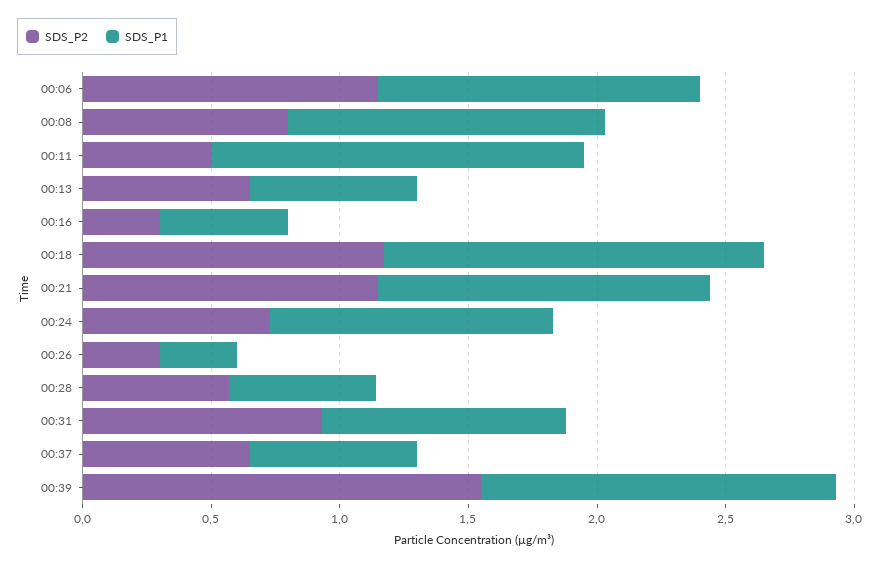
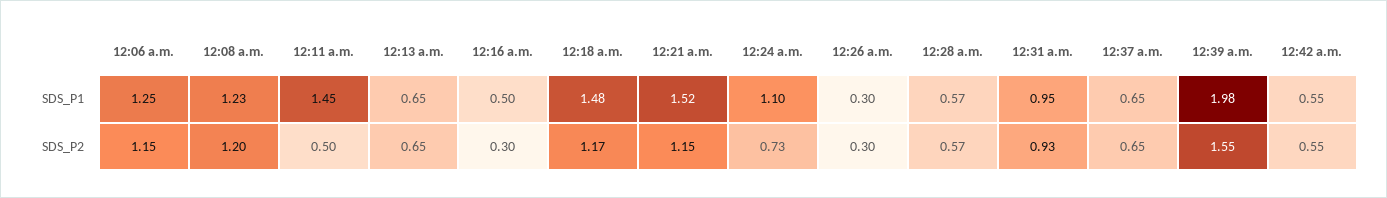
SDS_P2, 00:08: 0.8 -> 1.2
SDS_P1, 00:21: 1.3 -> 1.52
SDS_P1, 00:39: 1.4 -> 1.98
SDS_P1, 12:42 a.m.: none -> 0.55
SDS_P2, 12:42 a.m.: none -> 0.55

